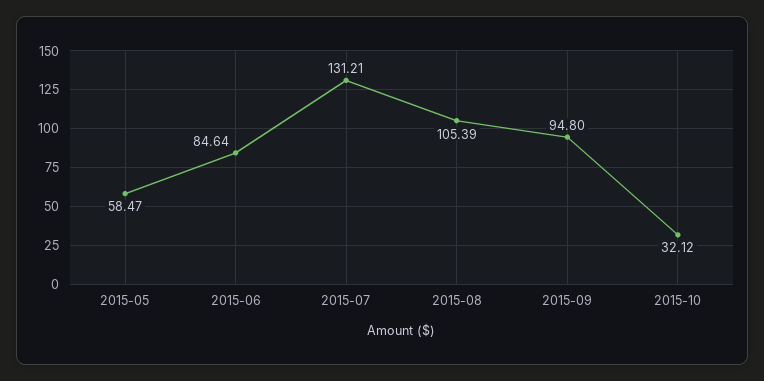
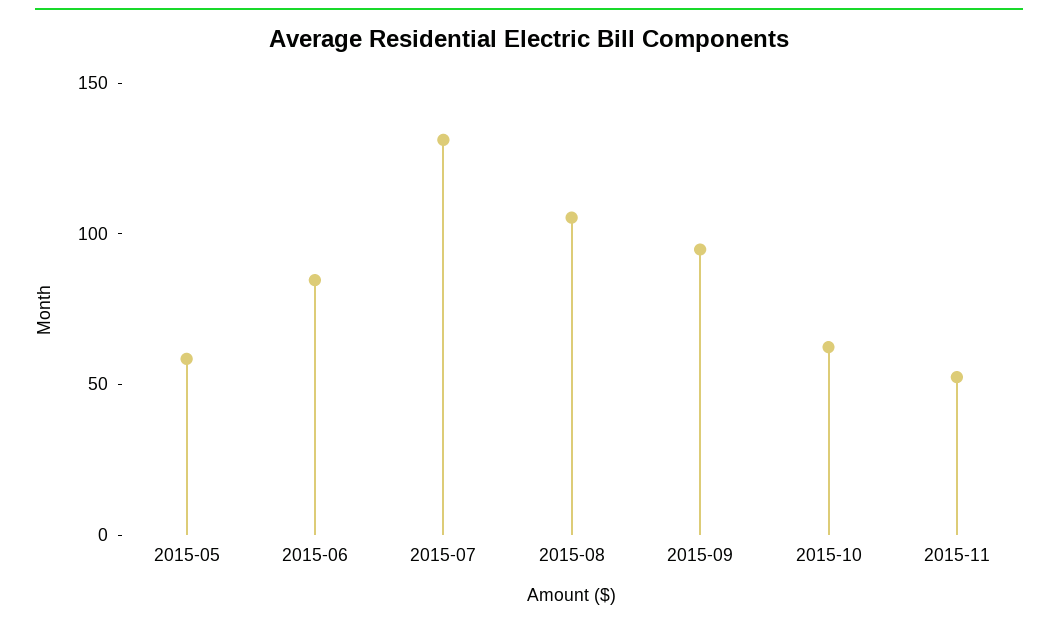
2015-10: 32.12 -> 60
2015-11: none -> 50

